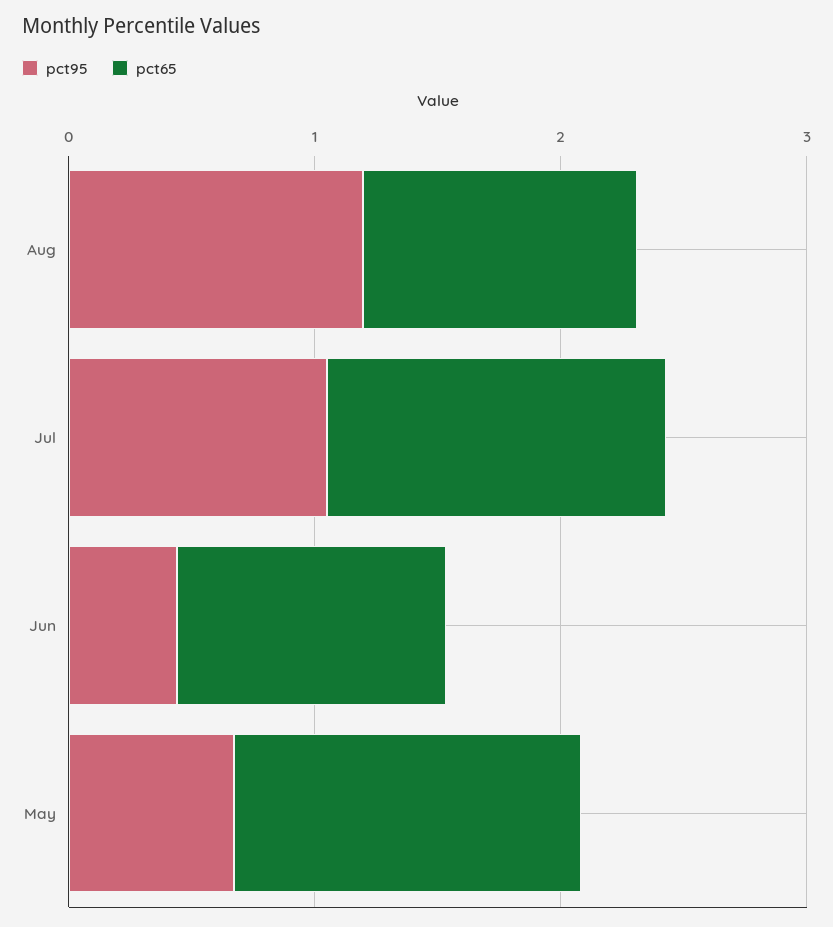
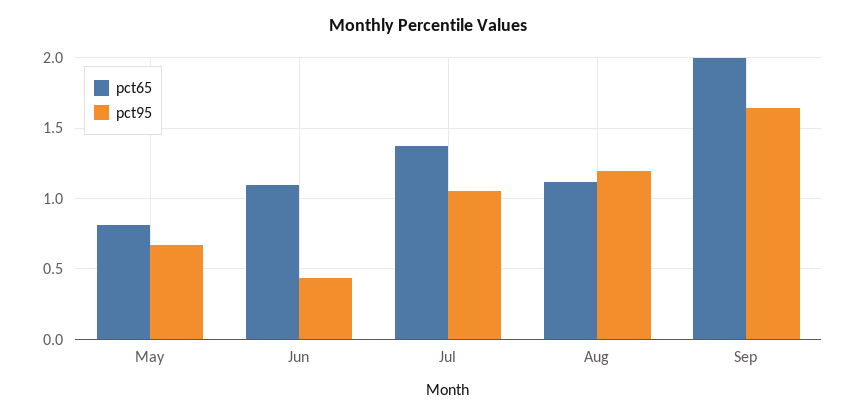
pct65, May: 1.4 -> 0.8
pct65, Sep: none -> 2
pct95, Sep: none -> 1.65

